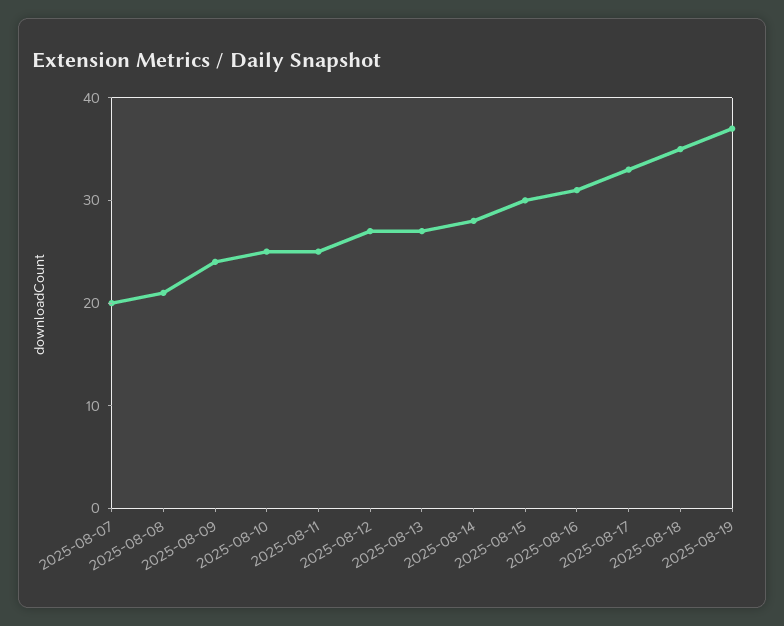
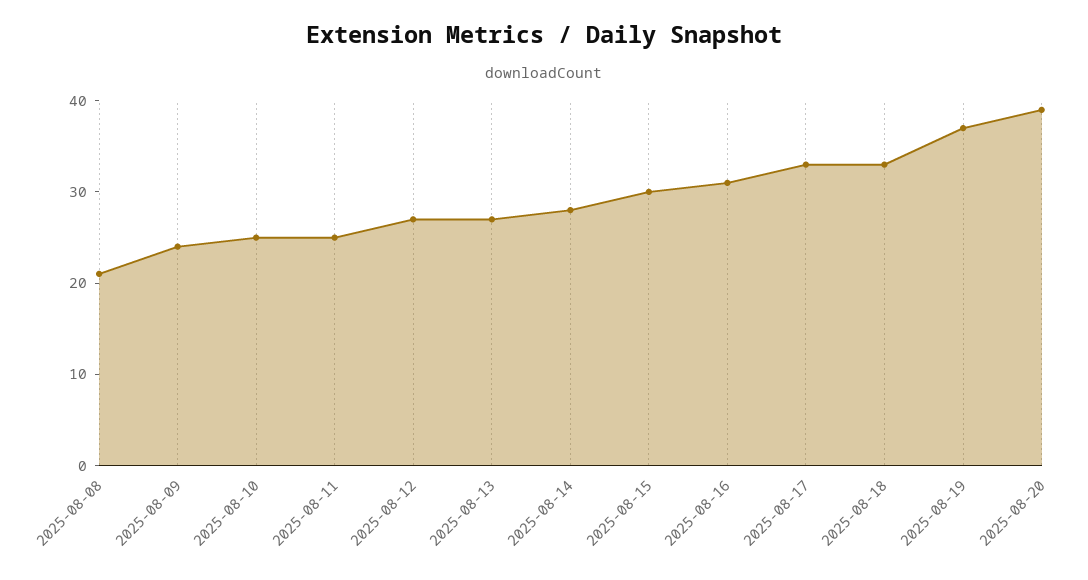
2025-08-07: 20 -> none
2025-08-18: 35 -> 33
2025-08-20: none -> 39

